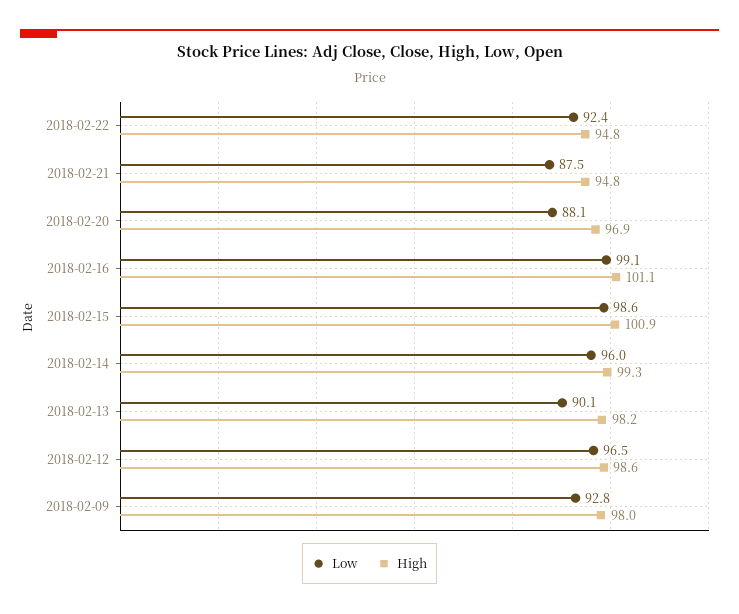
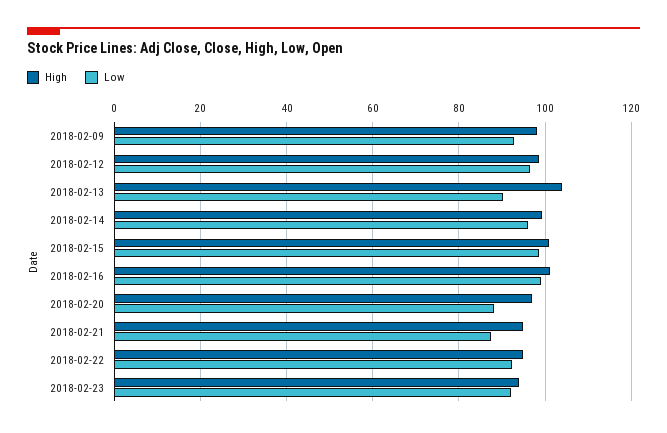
High, 2018-02-13: 98.2 -> 104
High, 2018-02-23: none -> 94
Low, 2018-02-23: none -> 92

